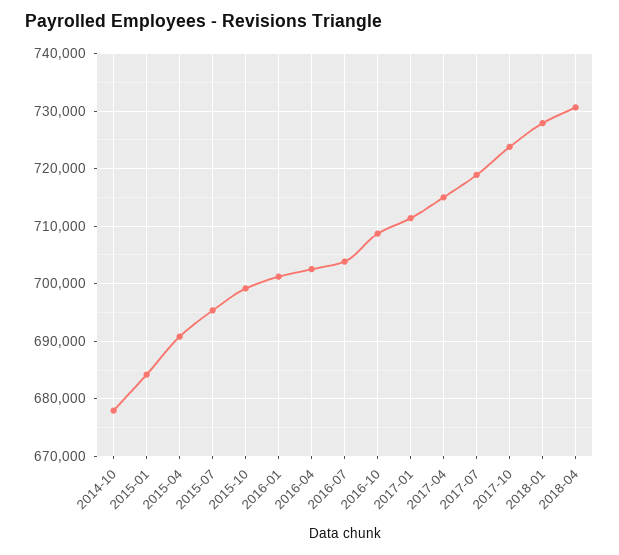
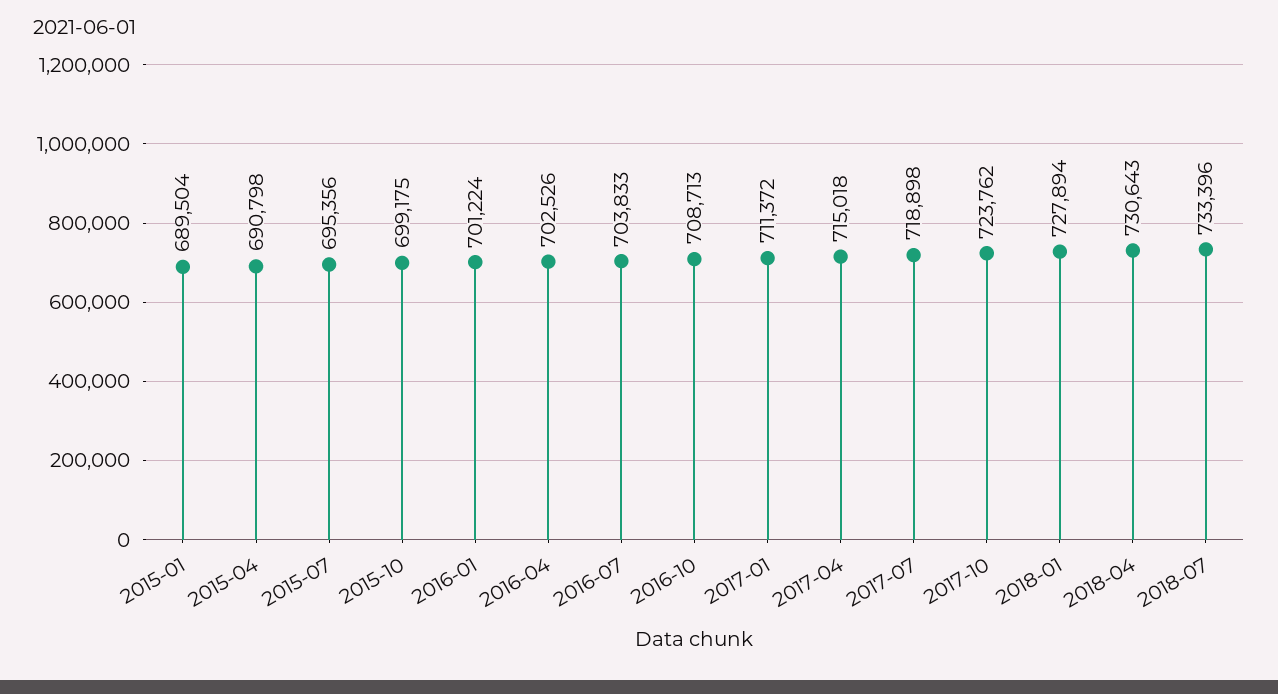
2014-10: 678000 -> none
2015-01: 684000 -> 689504
2018-07: none -> 733396

